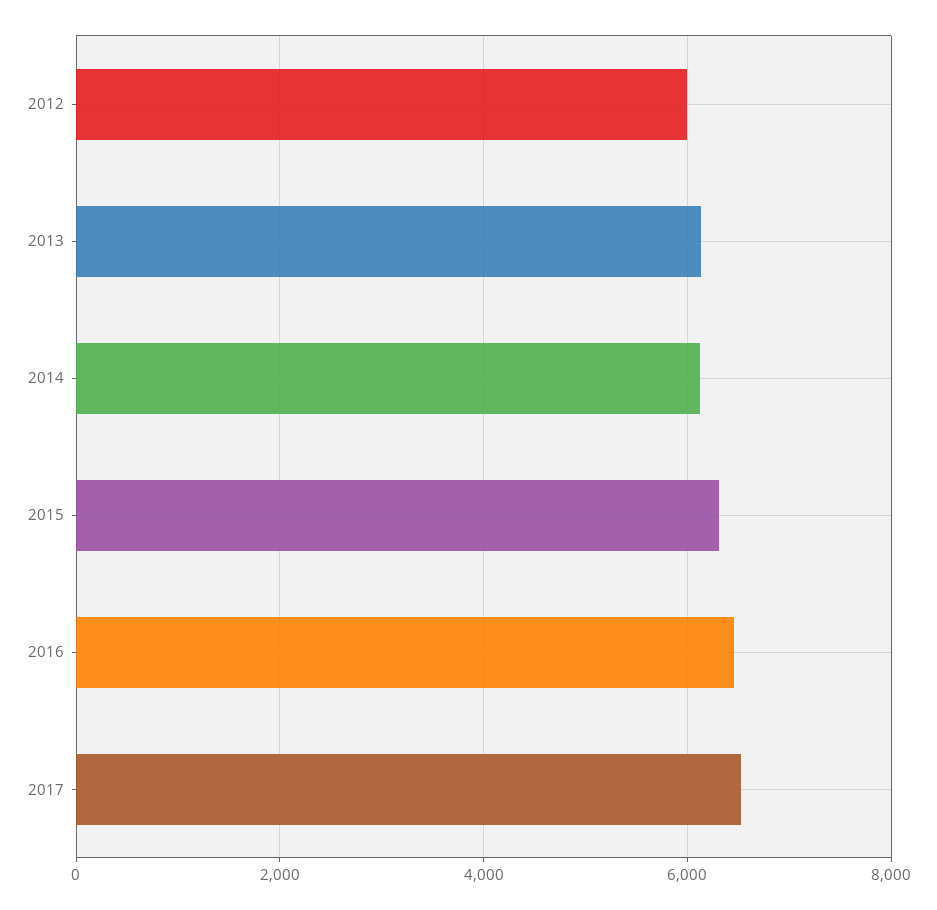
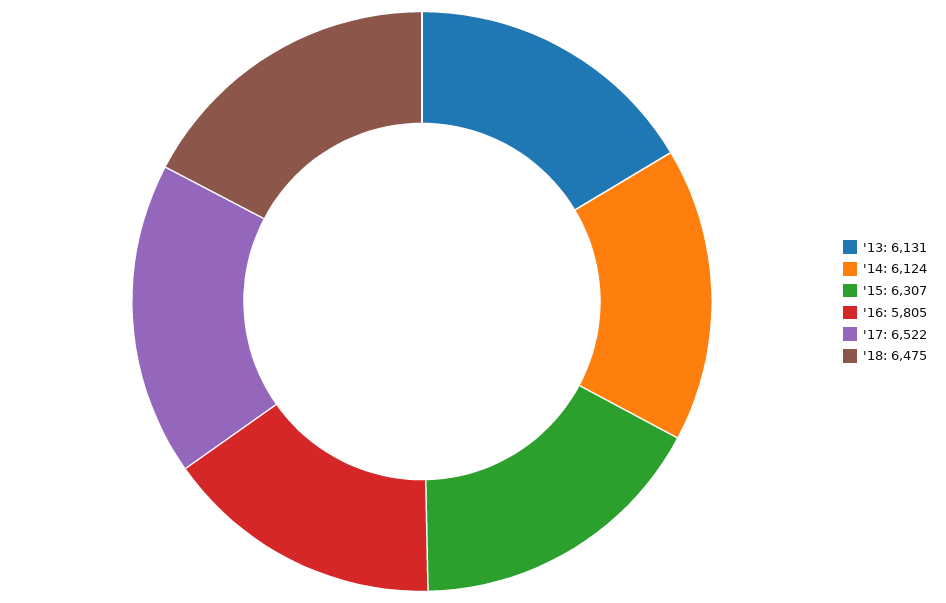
2012: 6000 -> none
2016: 6400 -> 5805
'18: none -> 6475

